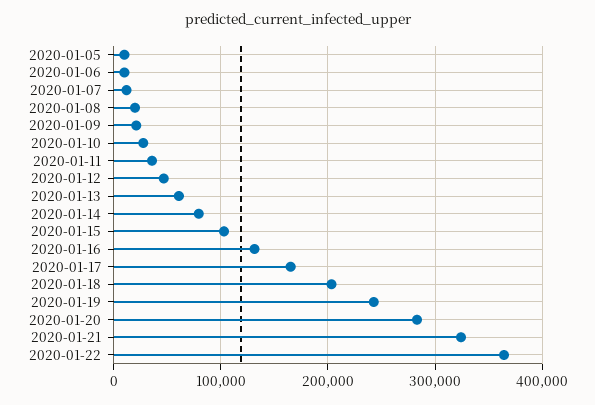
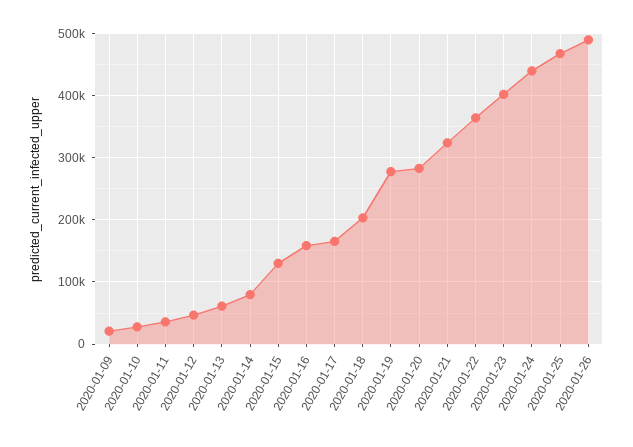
2020-01-05: 10000 -> none
2020-01-06: 10000 -> none
2020-01-07: 10000 -> none
2020-01-08: 20000 -> none
2020-01-15: 100000 -> 130000
2020-01-16: 130000 -> 160000
2020-01-19: 240000 -> 280000
2020-01-23: none -> 400000
2020-01-24: none -> 440000
2020-01-25: none -> 470000
2020-01-26: none -> 490000

